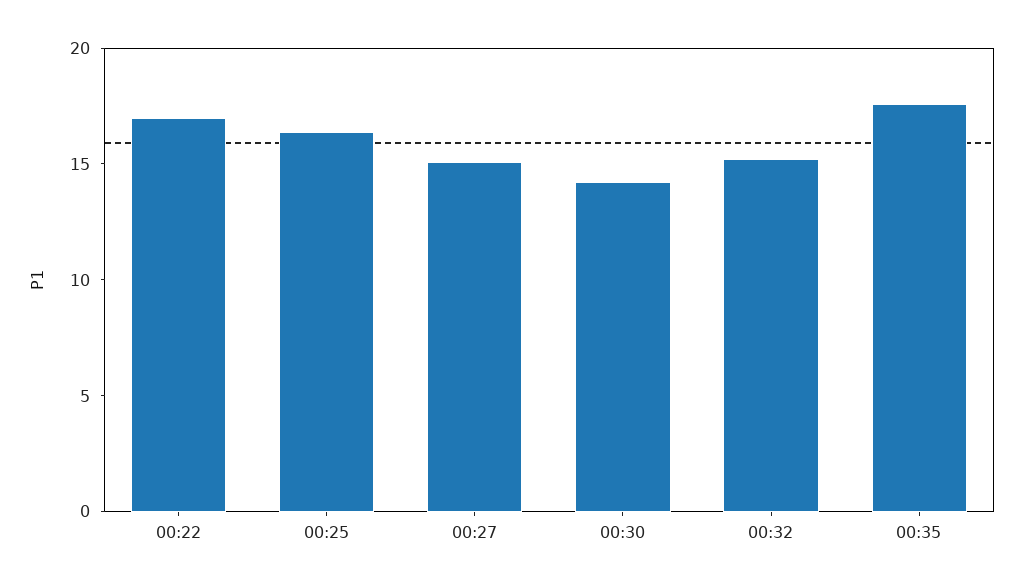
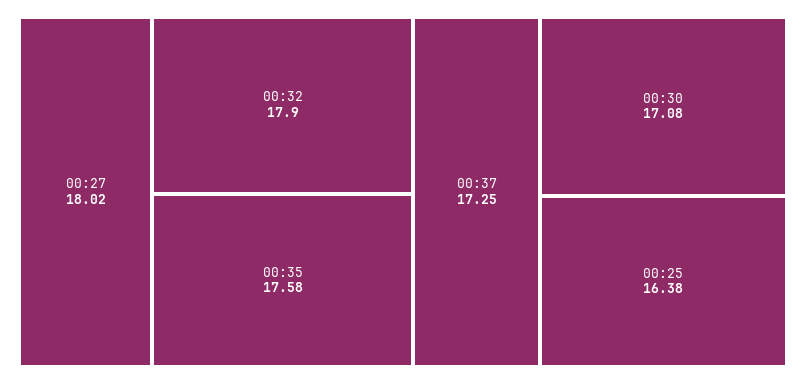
00:22: 17 -> none
00:27: 15 -> 18.02
00:30: 14 -> 17.08
00:32: 15 -> 17.9
00:37: none -> 17.25

